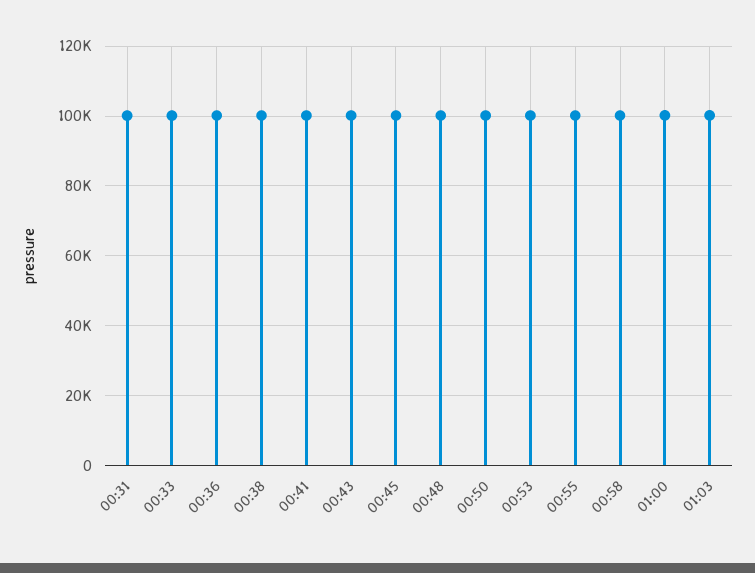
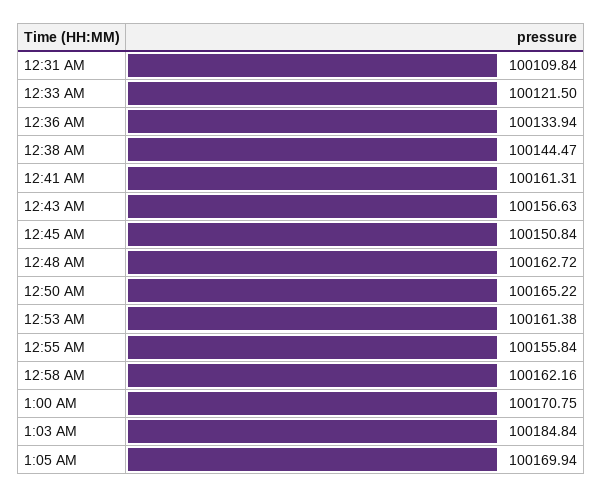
1:05 AM: none -> 100169.94

